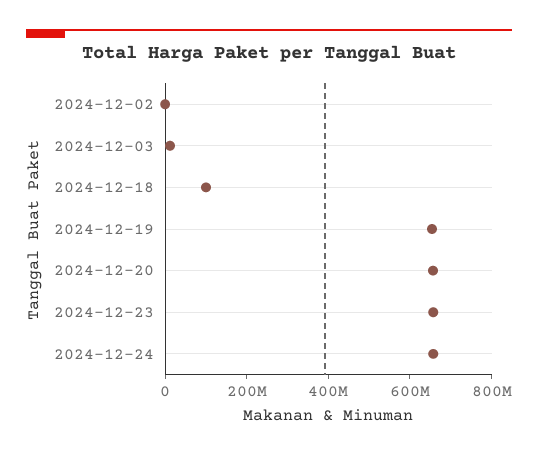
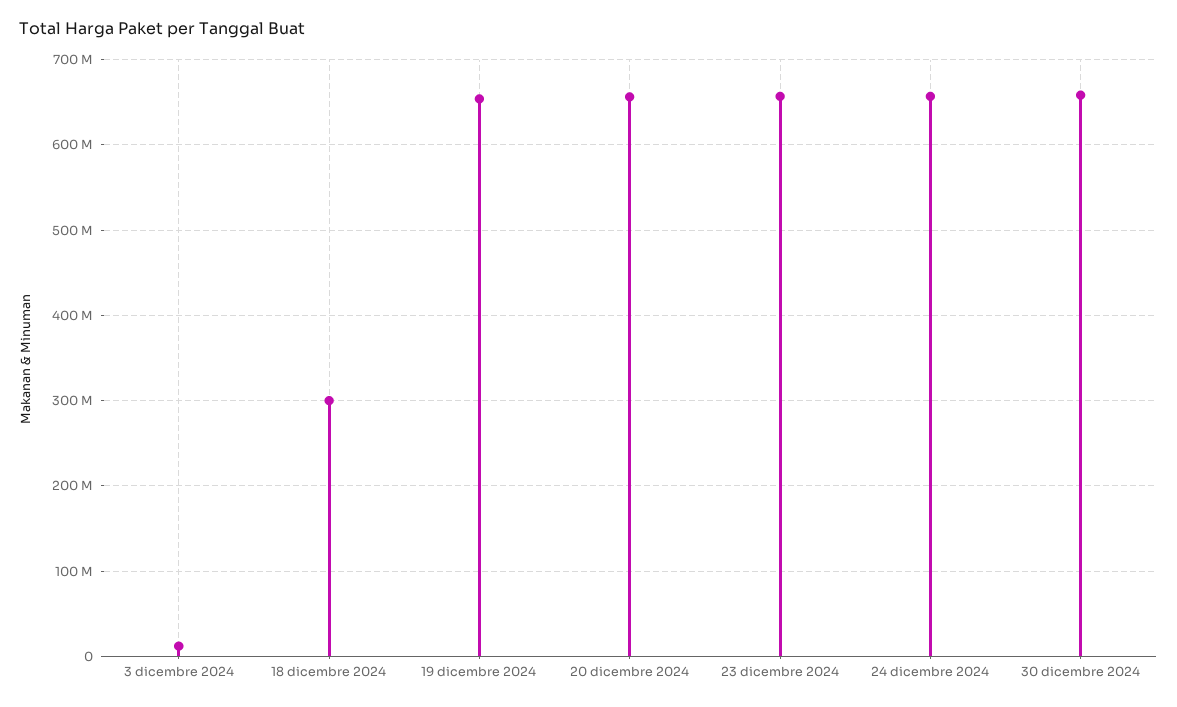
2024-12-02: 0 -> none
2024-12-18: 100000000 -> 300000000
30 dicembre 2024: none -> 660000000

